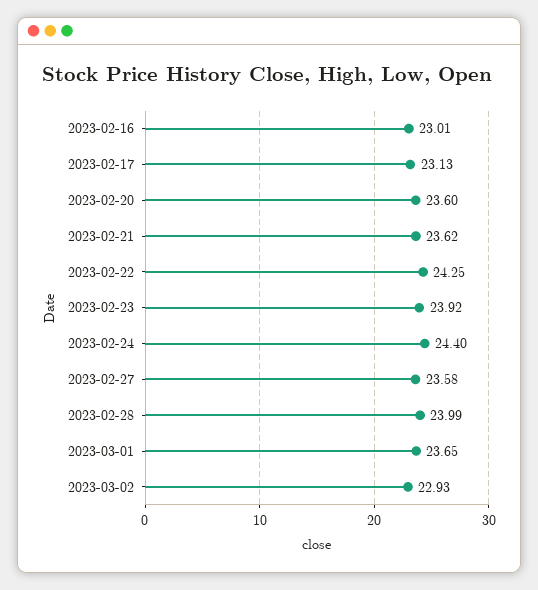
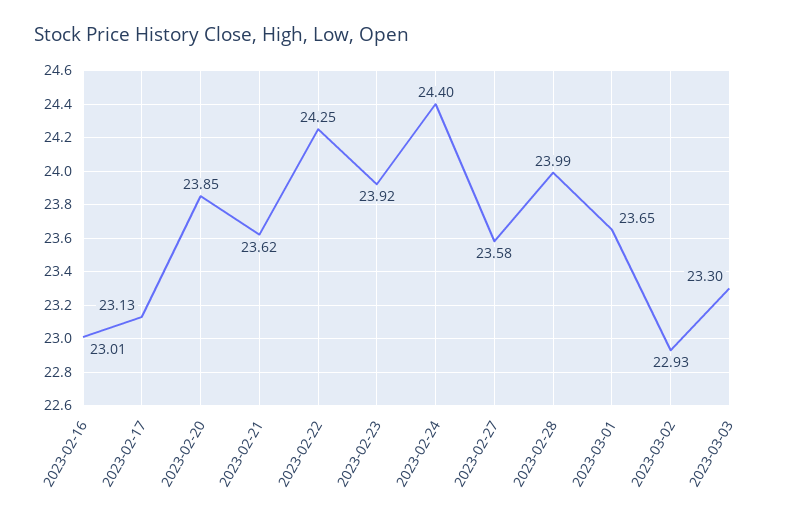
2023-02-20: 23.6 -> 23.85
2023-03-03: none -> 23.3

